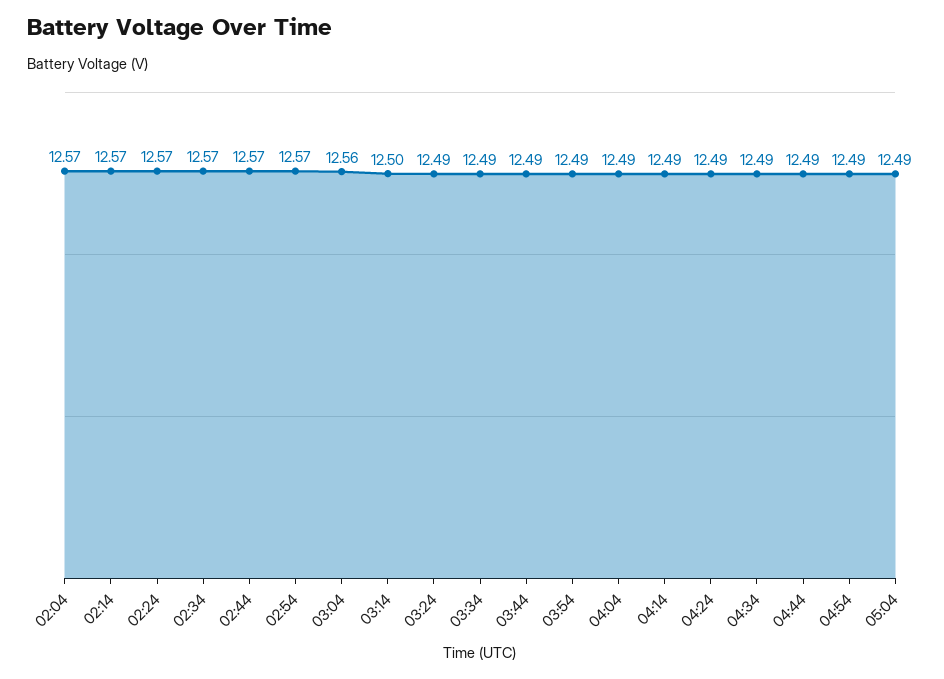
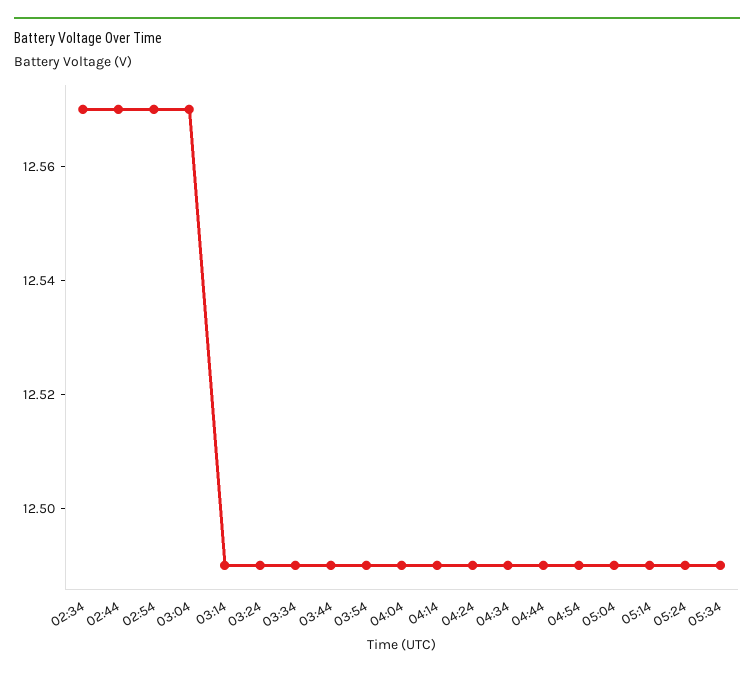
02:04: 12.57 -> none
02:14: 12.57 -> none
02:24: 12.57 -> none
03:04: 12.56 -> 12.57
03:14: 12.5 -> 12.49
05:14: none -> 12.49
05:24: none -> 12.49
05:34: none -> 12.49

